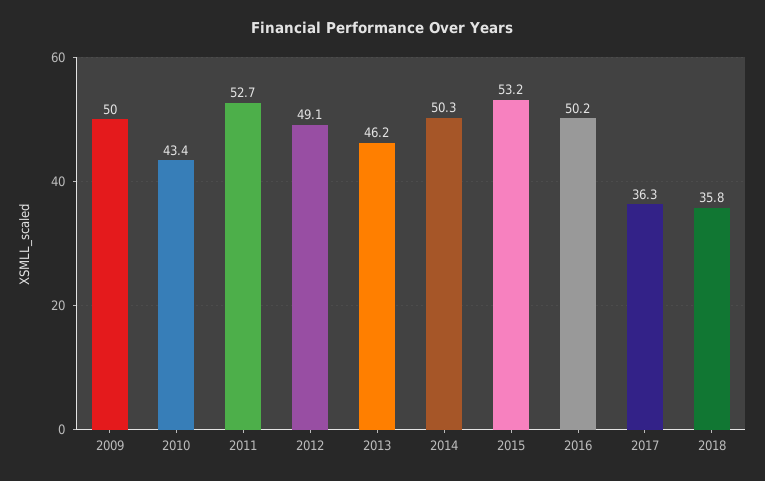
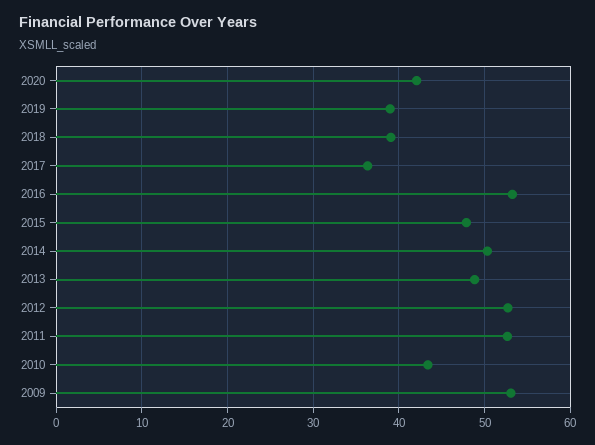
2009: 50 -> 53
2012: 49.1 -> 53
2013: 46.2 -> 49
2015: 53.2 -> 48
2016: 50.2 -> 53
2018: 35.8 -> 39
2020: none -> 42
2019: none -> 39

